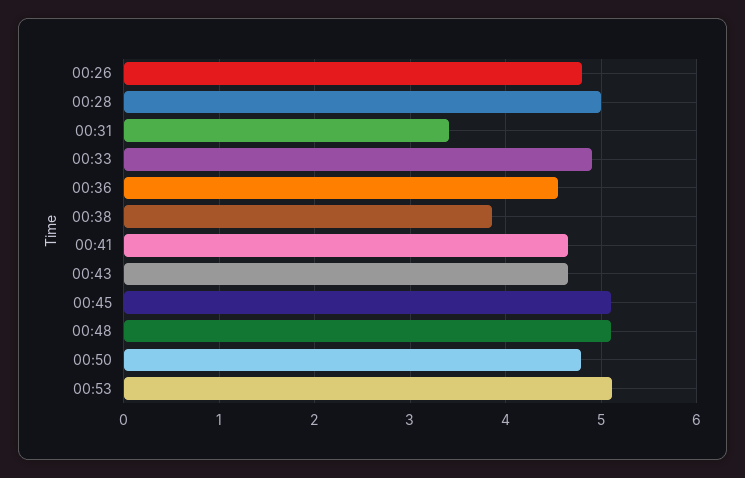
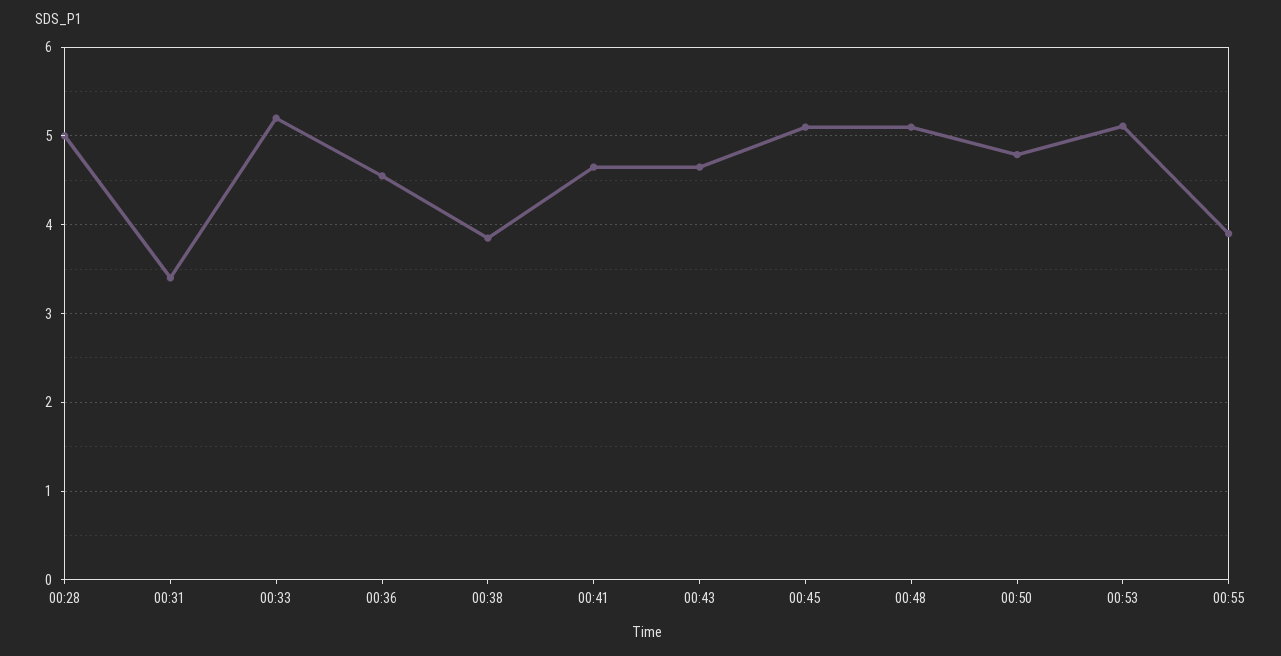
00:26: 4.8 -> none
00:33: 4.9 -> 5.2
00:55: none -> 3.9

